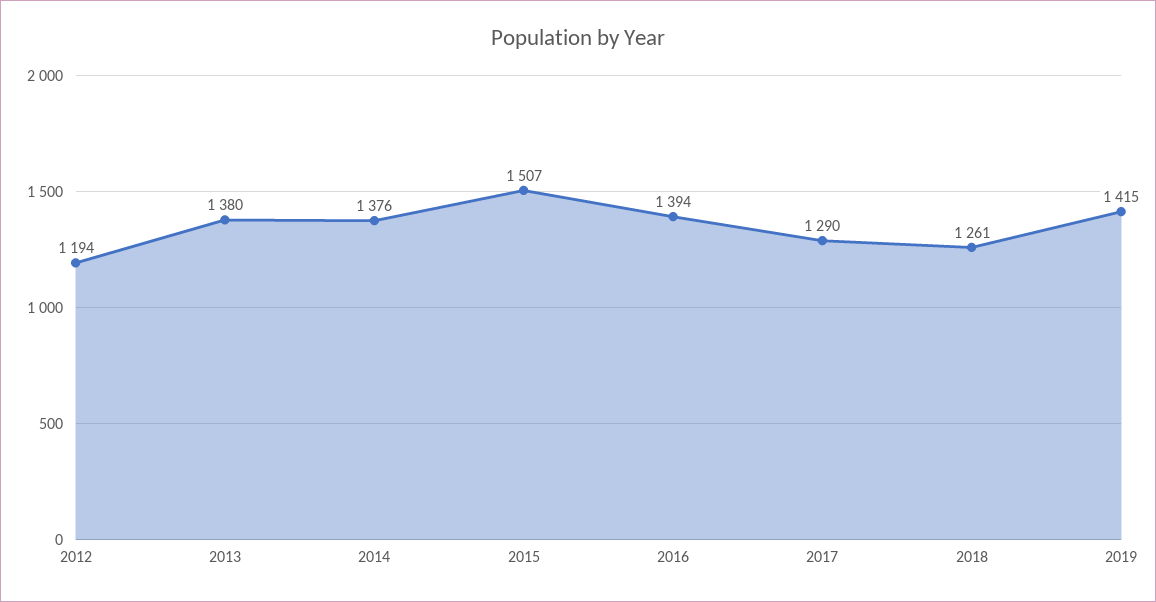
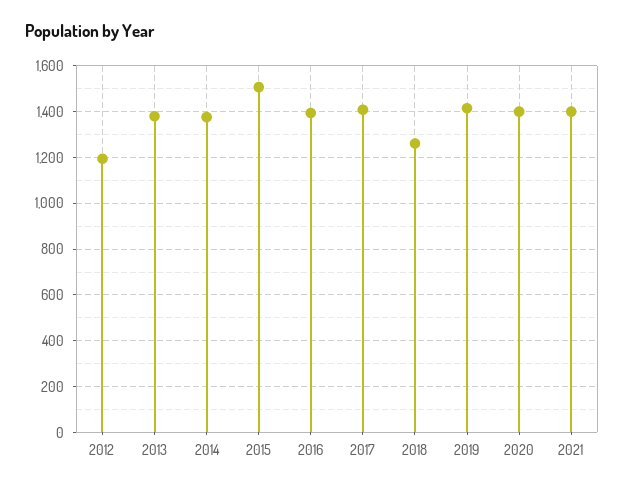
2017: 1290 -> 1400
2020: none -> 1400
2021: none -> 1400

